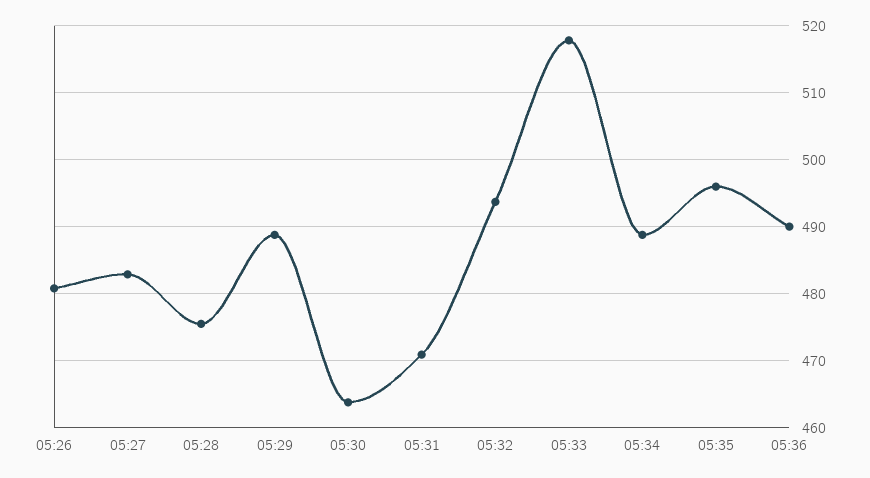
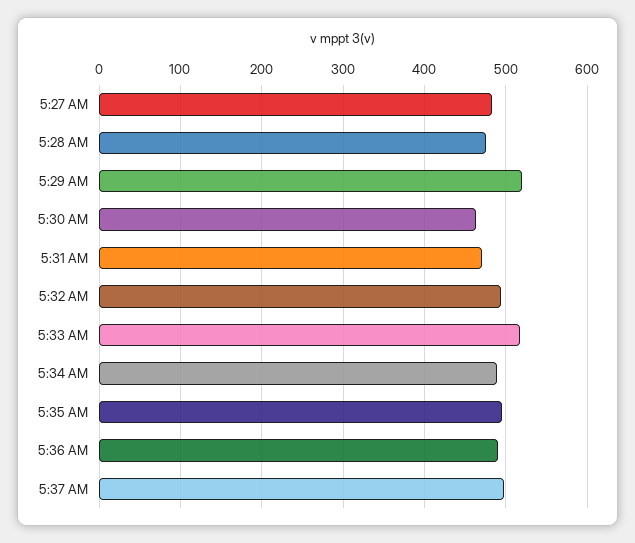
05:26: 481 -> none
05:29: 489 -> 520
5:37 AM: none -> 500

